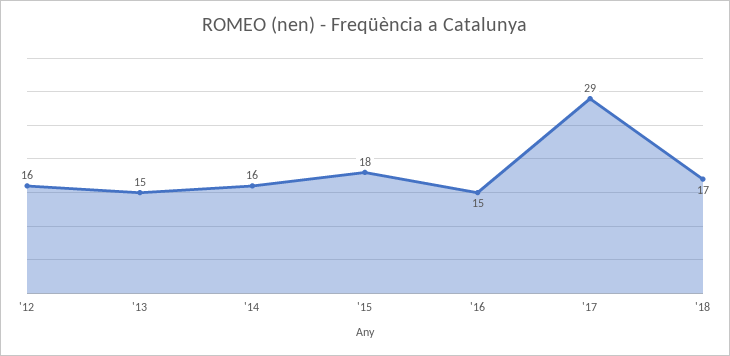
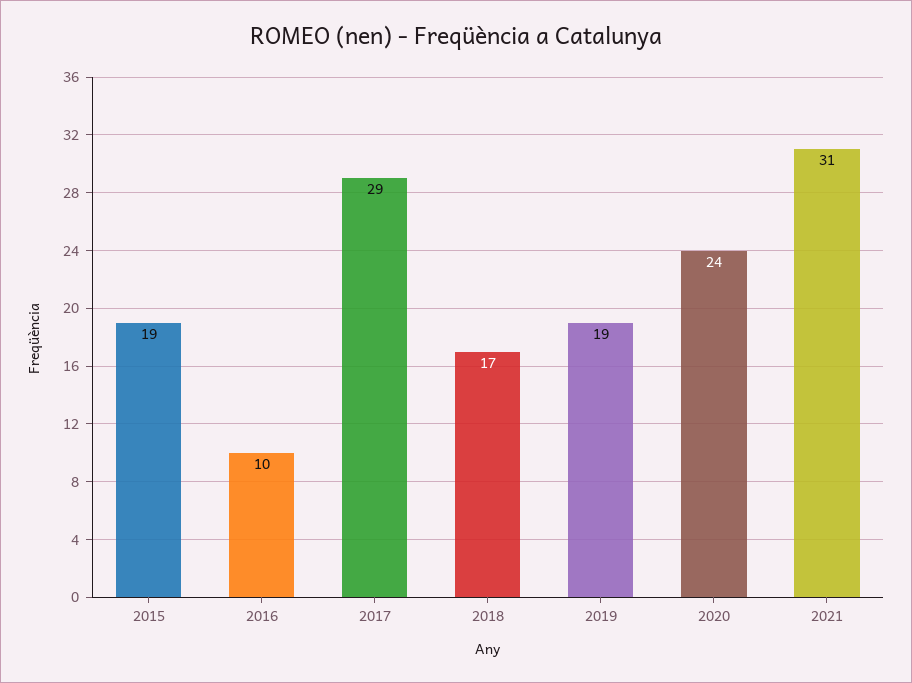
'12: 16 -> none
'13: 15 -> none
'14: 16 -> none
'15: 18 -> 19
'16: 15 -> 10
2019: none -> 19
2020: none -> 24
2021: none -> 31

